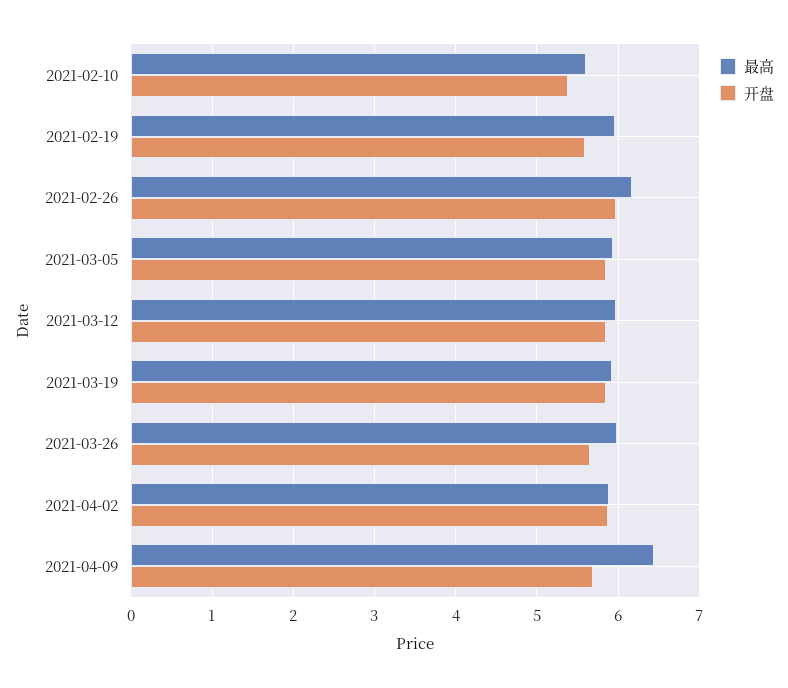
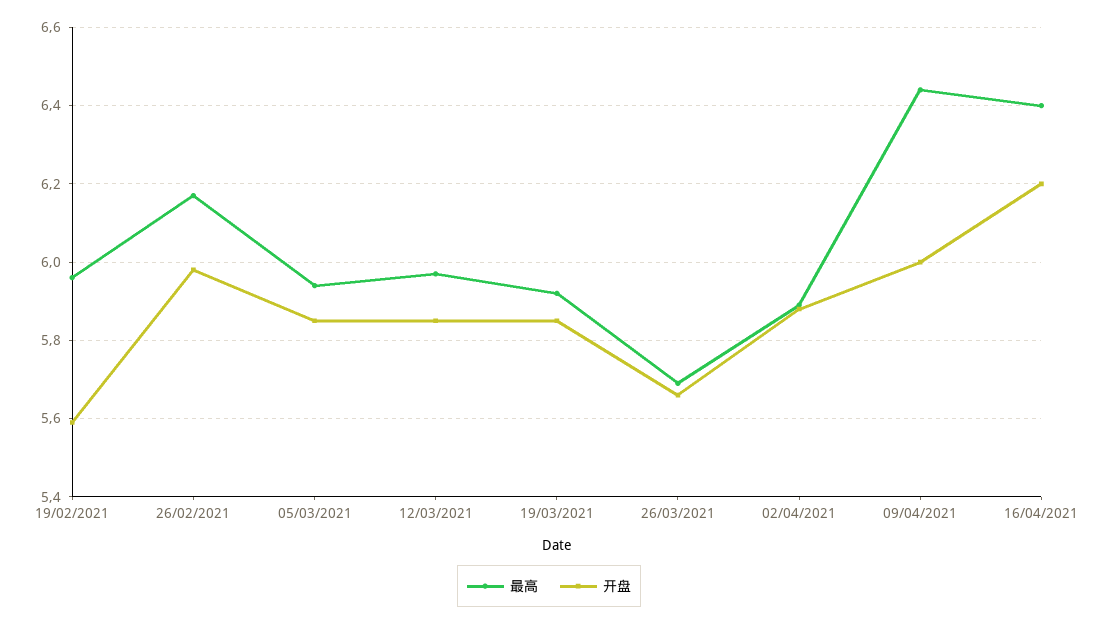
最高, 2021-02-10: 5.6 -> none
开盘, 2021-02-10: 5.4 -> none
最高, 2021-03-26: 6 -> 5.7
开盘, 2021-04-09: 5.7 -> 6
最高, 16/04/2021: none -> 6.4
开盘, 16/04/2021: none -> 6.2

